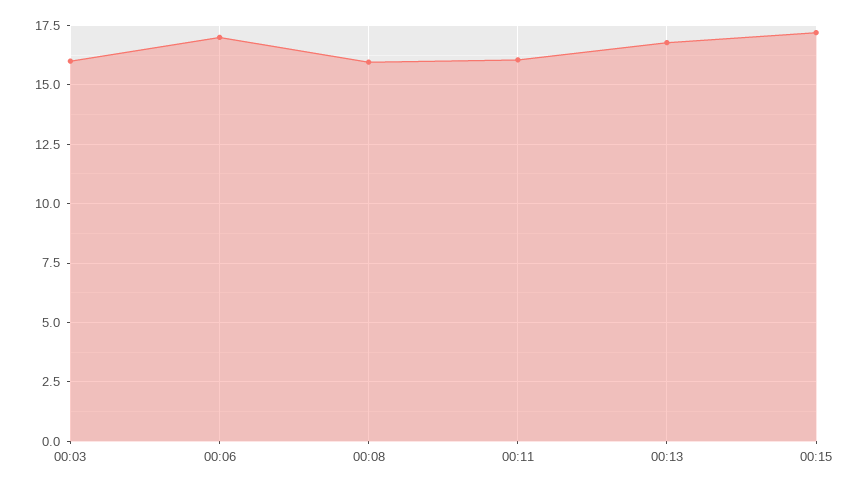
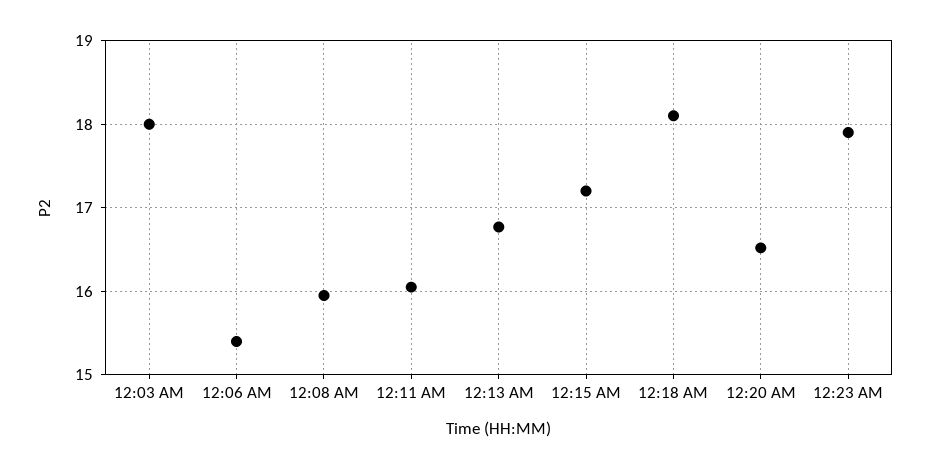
00:03: 16 -> 18
00:06: 17 -> 15.4
12:18 AM: none -> 18.1
12:20 AM: none -> 16.5
12:23 AM: none -> 17.9

